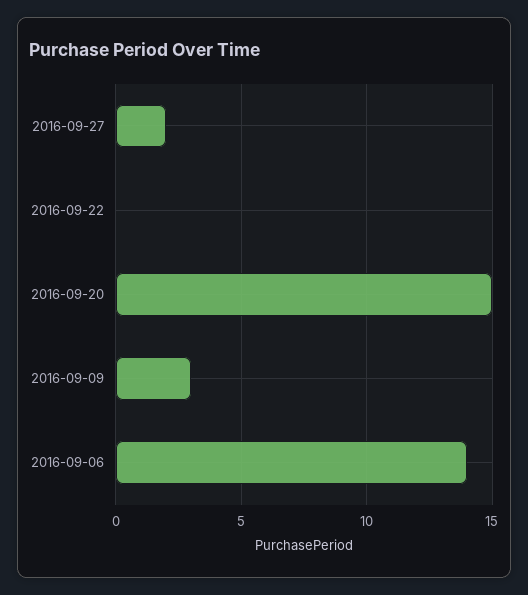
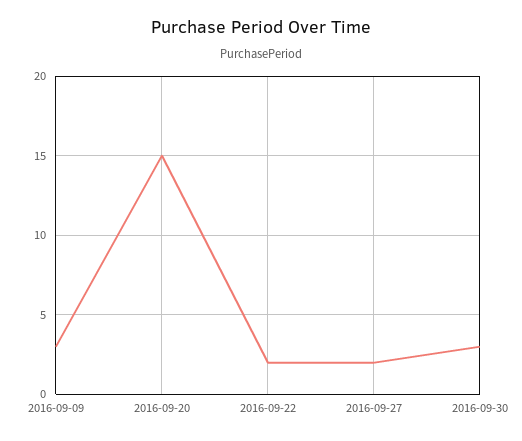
2016-09-22: 0 -> 2
2016-09-06: 14 -> none
2016-09-30: none -> 3

